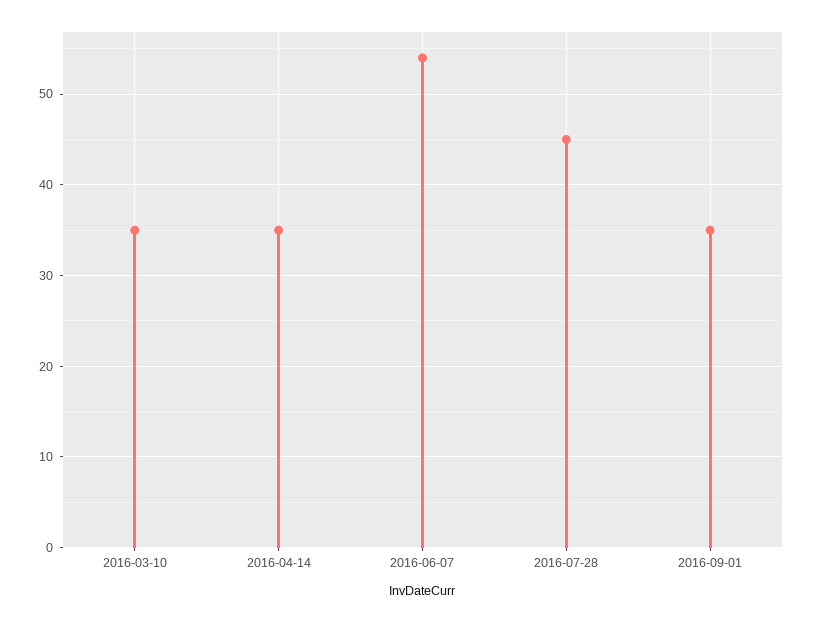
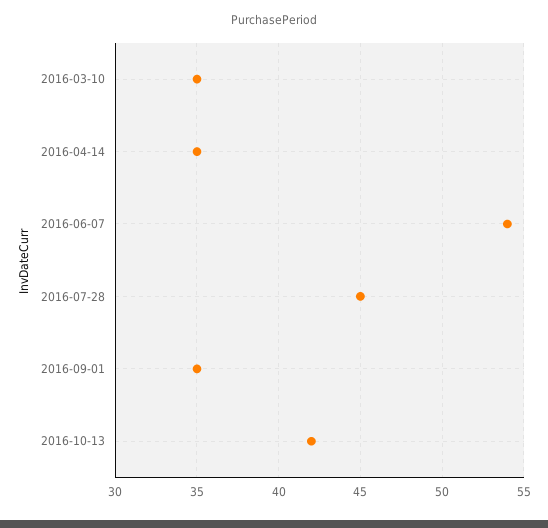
2016-10-13: none -> 42

